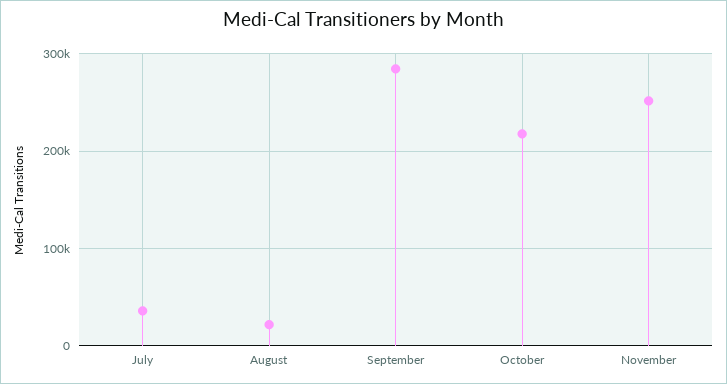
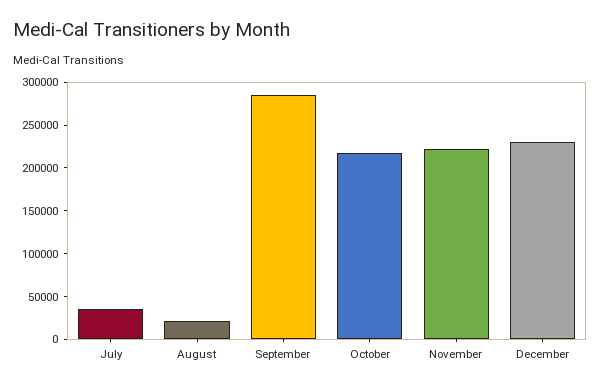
November: 250000 -> 220000
December: none -> 230000

